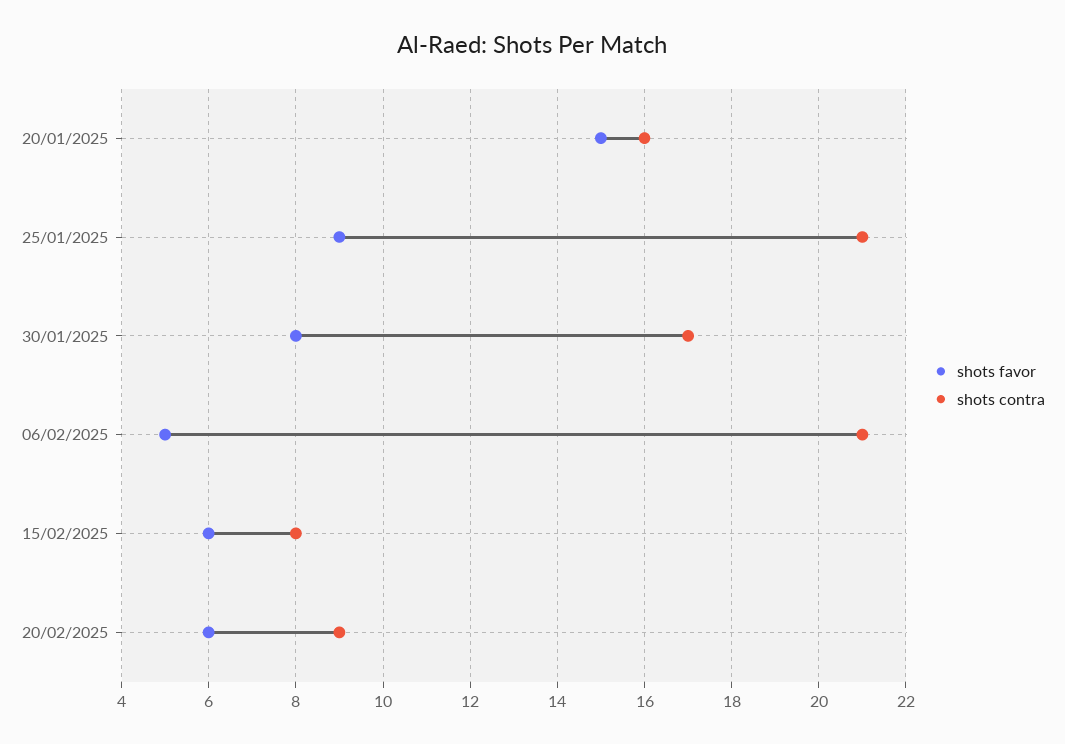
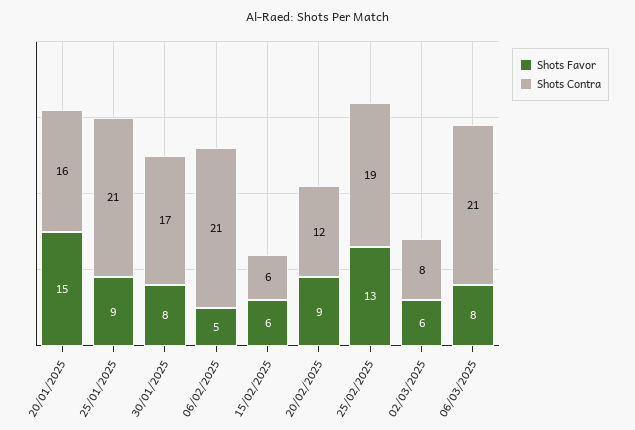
shots contra, 15/02/2025: 8 -> 6
shots favor, 20/02/2025: 6 -> 9
shots contra, 20/02/2025: 9 -> 12
shots favor, 25/02/2025: none -> 13
shots contra, 25/02/2025: none -> 19
shots favor, 02/03/2025: none -> 6
shots contra, 02/03/2025: none -> 8
shots favor, 06/03/2025: none -> 8
shots contra, 06/03/2025: none -> 21

